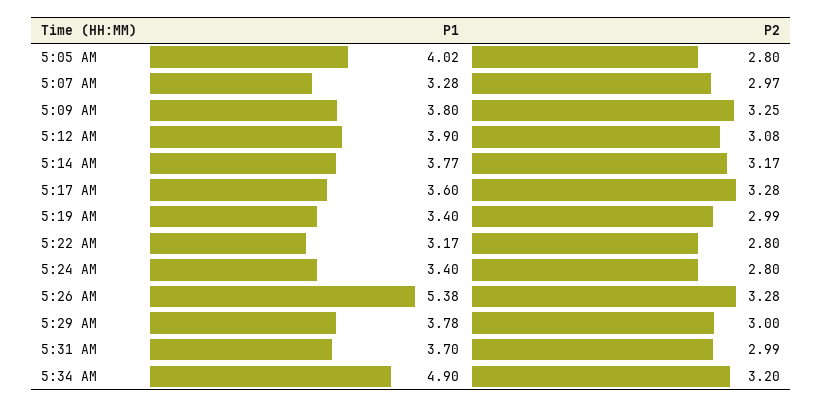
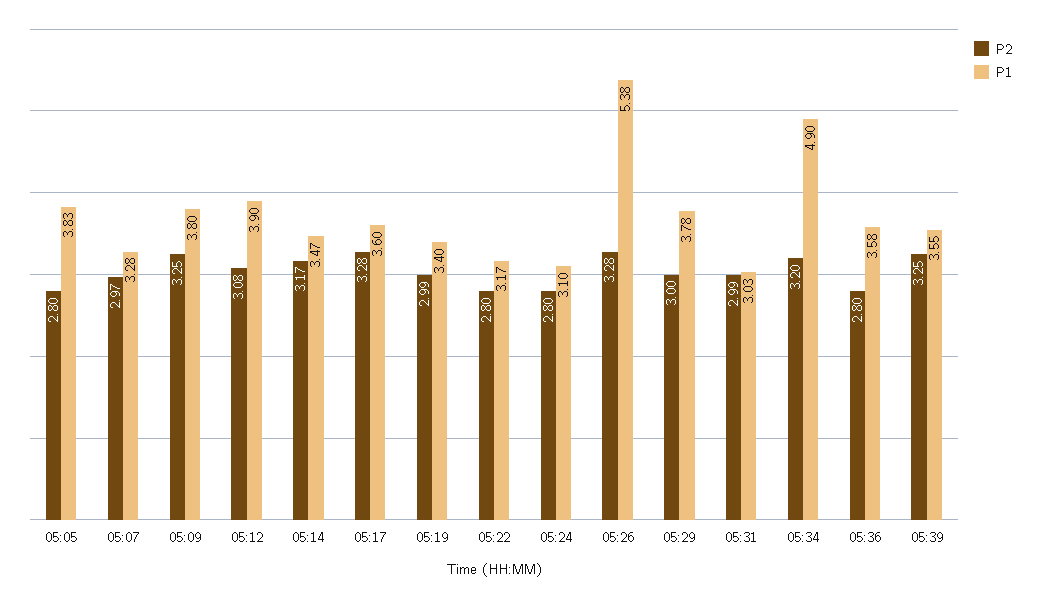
P1, 5:05 AM: 4.02 -> 3.83
P1, 5:14 AM: 3.77 -> 3.47
P1, 5:24 AM: 3.4 -> 3.1
P1, 5:31 AM: 3.7 -> 3.03
P2, 05:36: none -> 2.8
P1, 05:36: none -> 3.58
P2, 05:39: none -> 3.25
P1, 05:39: none -> 3.55

